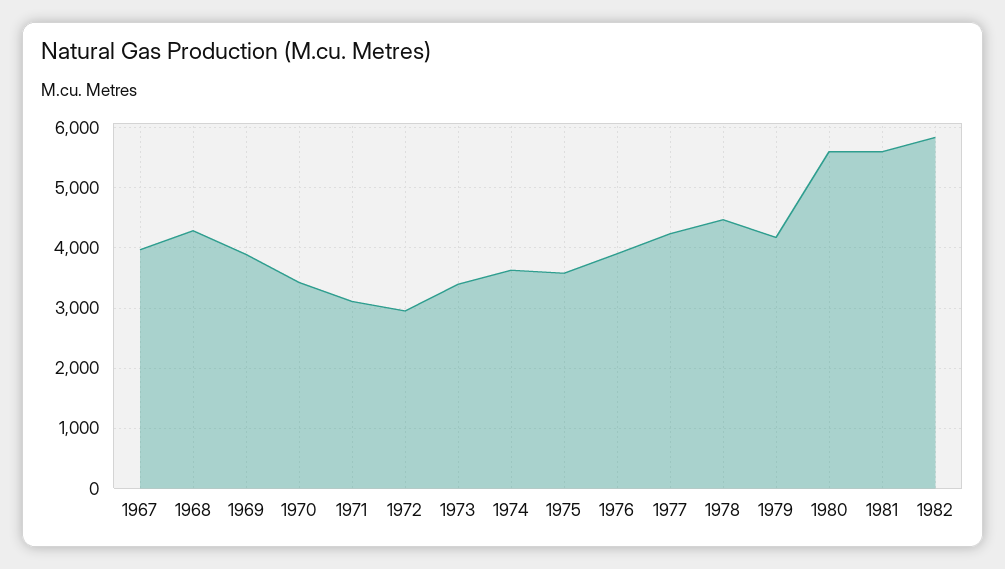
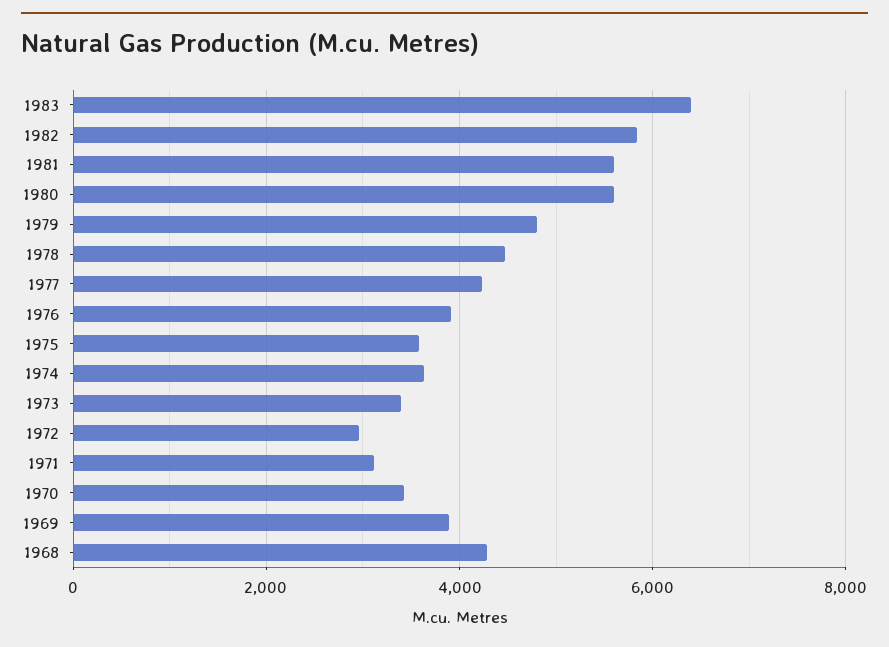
1967: 4000 -> none
1979: 4200 -> 4800
1983: none -> 6400

